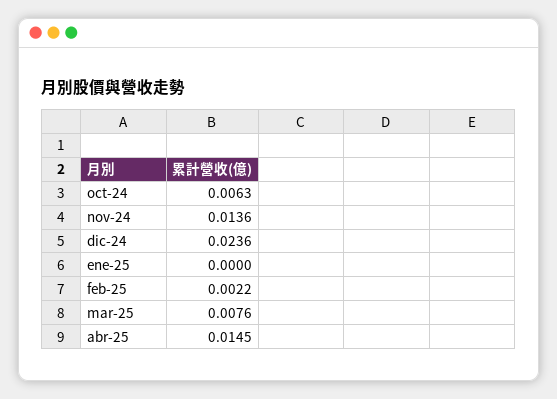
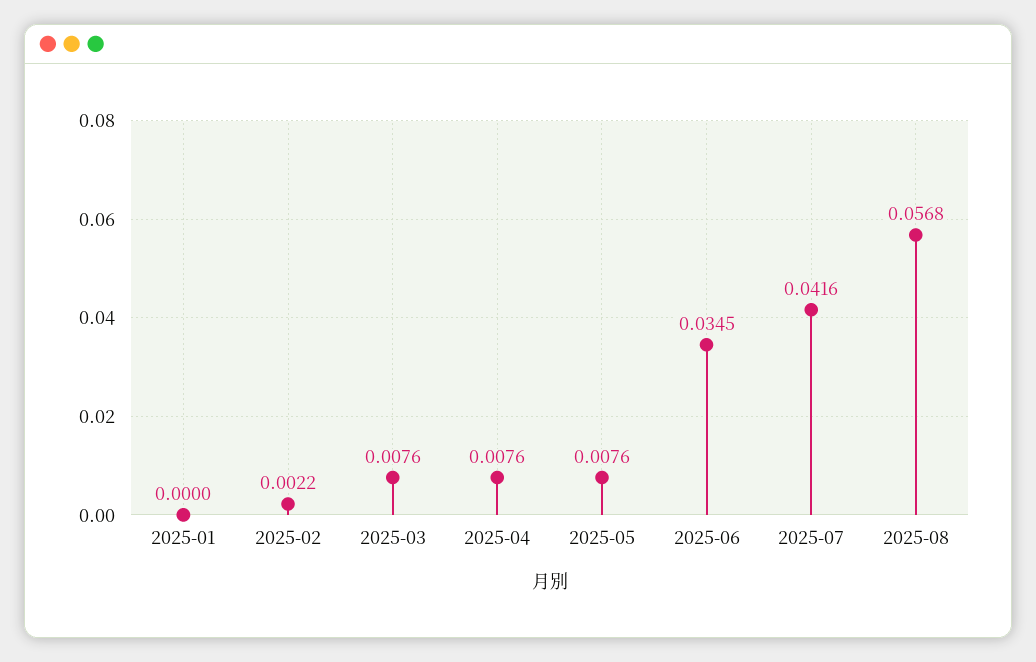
oct-24: 0.0063 -> none
nov-24: 0.0136 -> none
dic-24: 0.0236 -> none
abr-25: 0.0145 -> 0.0076
2025-05: none -> 0.0076
2025-06: none -> 0.0345
2025-07: none -> 0.0416
2025-08: none -> 0.0568

